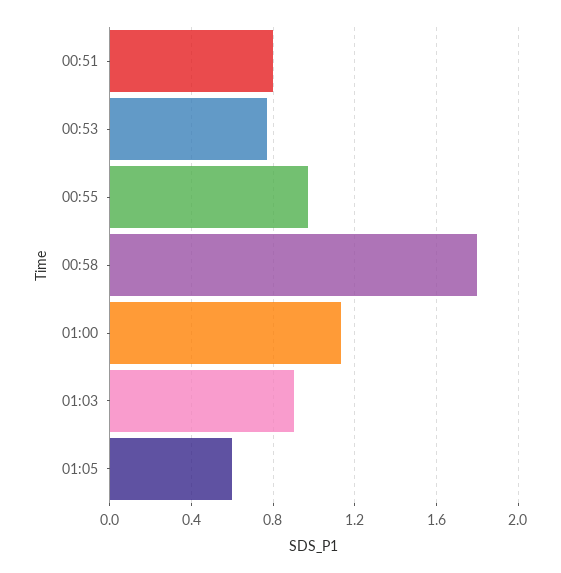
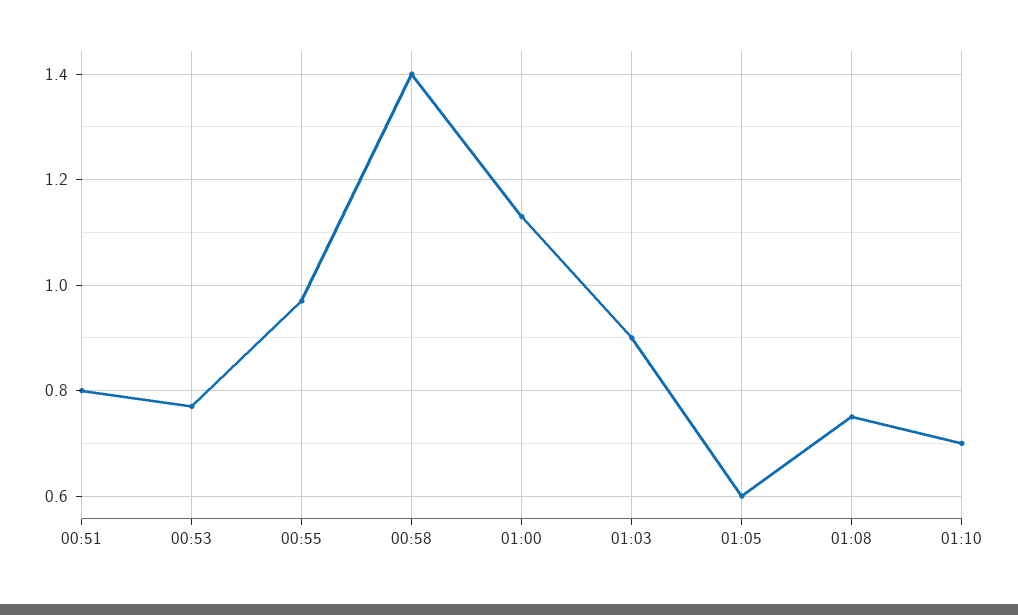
00:58: 1.8 -> 1.4
01:08: none -> 0.75
01:10: none -> 0.7

